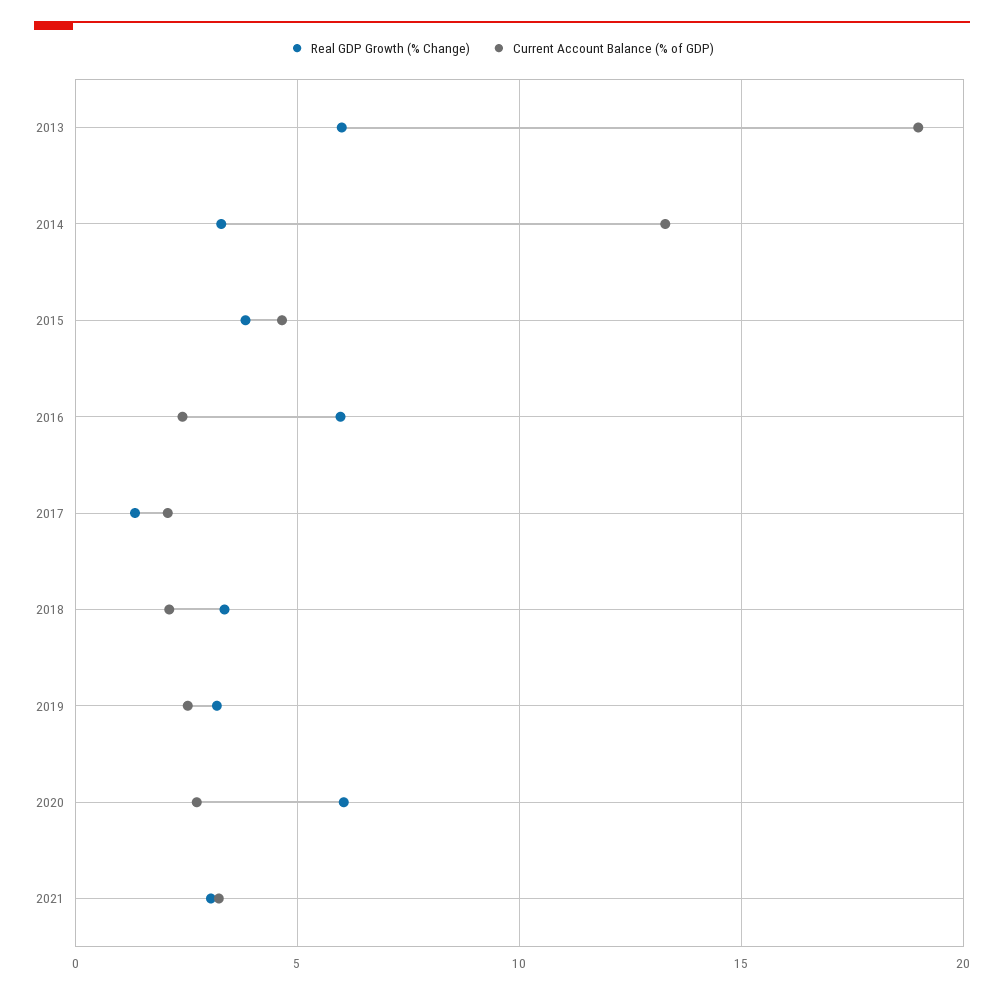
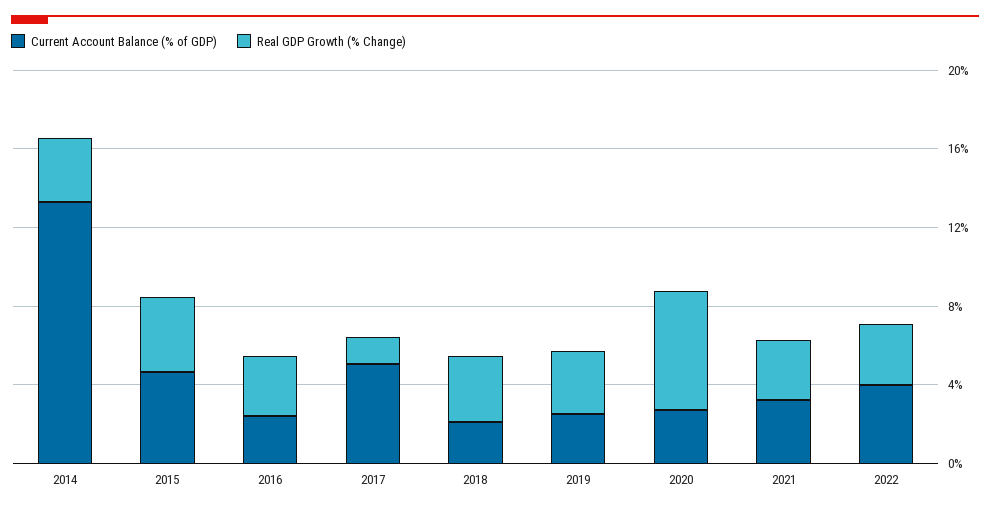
Real GDP Growth (% Change), 2013: 6 -> none
Current Account Balance (% of GDP), 2013: 19 -> none
Real GDP Growth (% Change), 2016: 6 -> 3
Current Account Balance (% of GDP), 2017: 2 -> 5
Current Account Balance (% of GDP), 2022: none -> 4
Real GDP Growth (% Change), 2022: none -> 3

